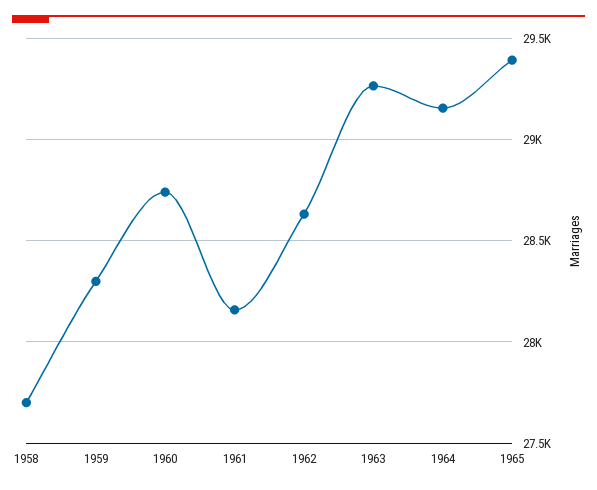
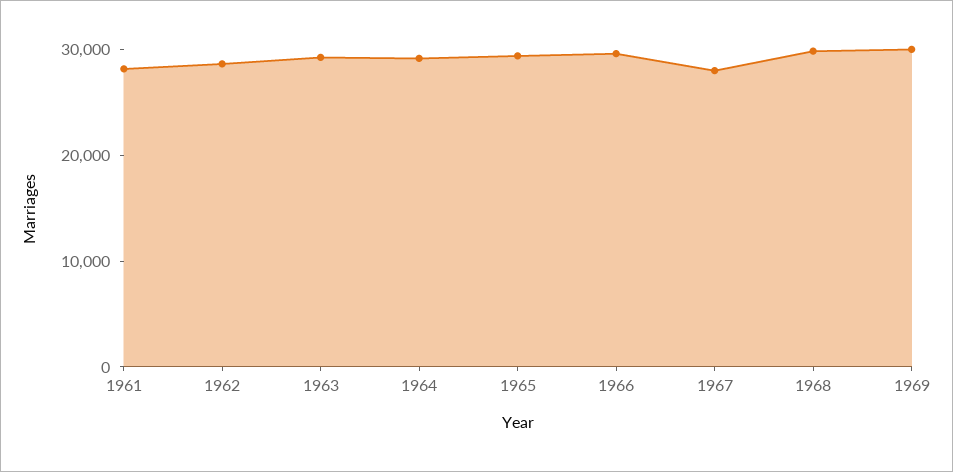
1958: 27700 -> none
1959: 28300 -> none
1960: 28750 -> none
1966: none -> 30000
1967: none -> 28000
1968: none -> 30000
1969: none -> 30000

